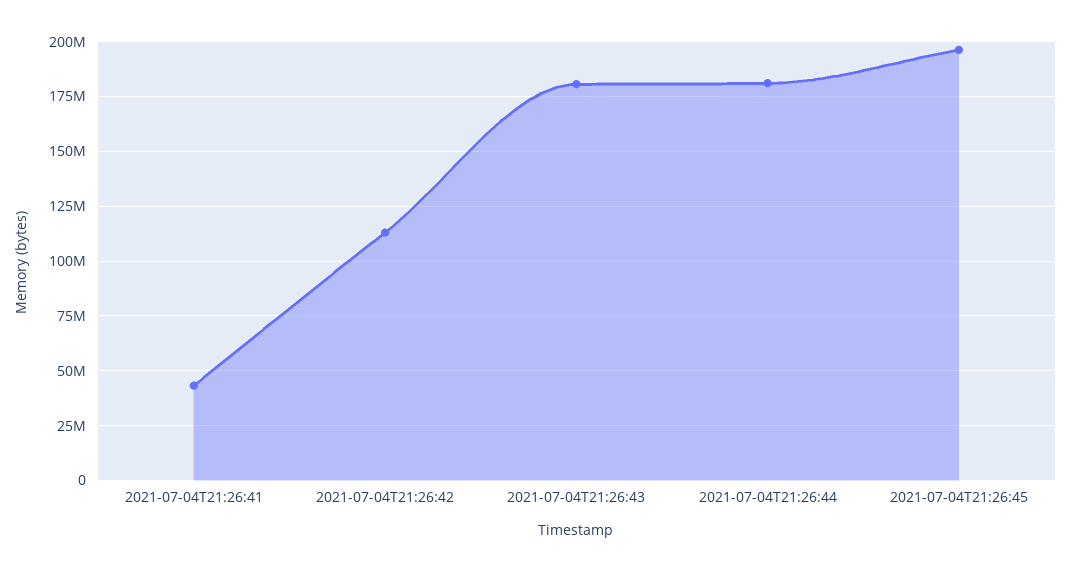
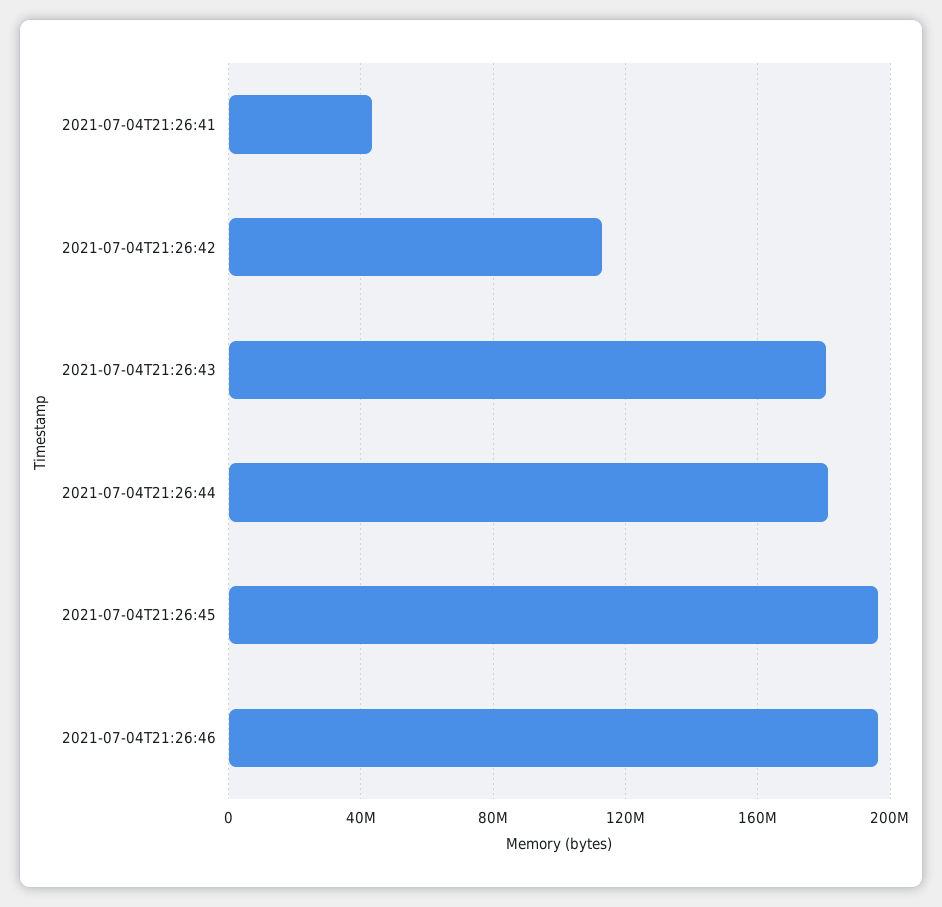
2021-07-04T21:26:46: none -> 195000000

